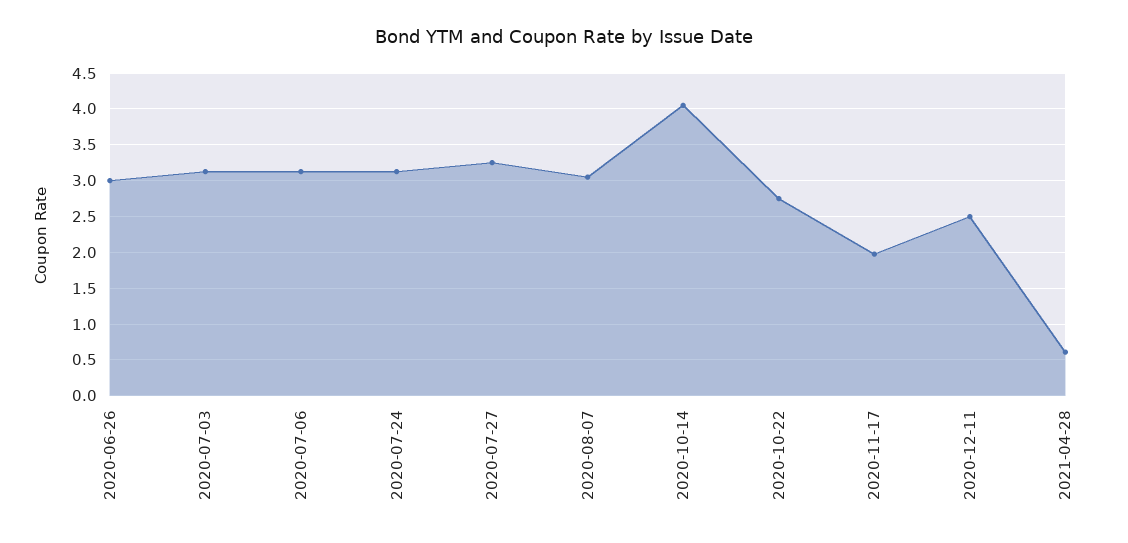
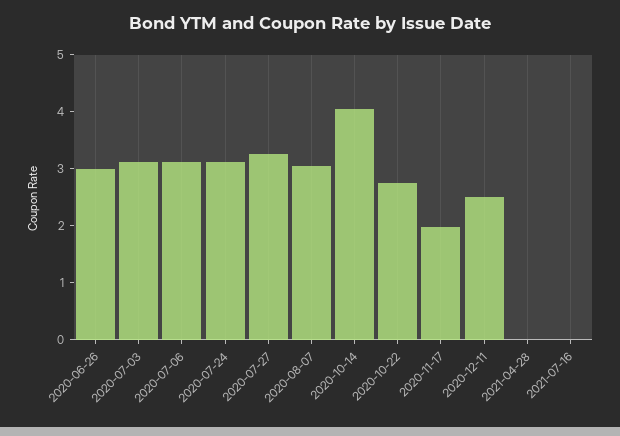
2021-04-28: 0.6 -> 0
2021-07-16: none -> 0

